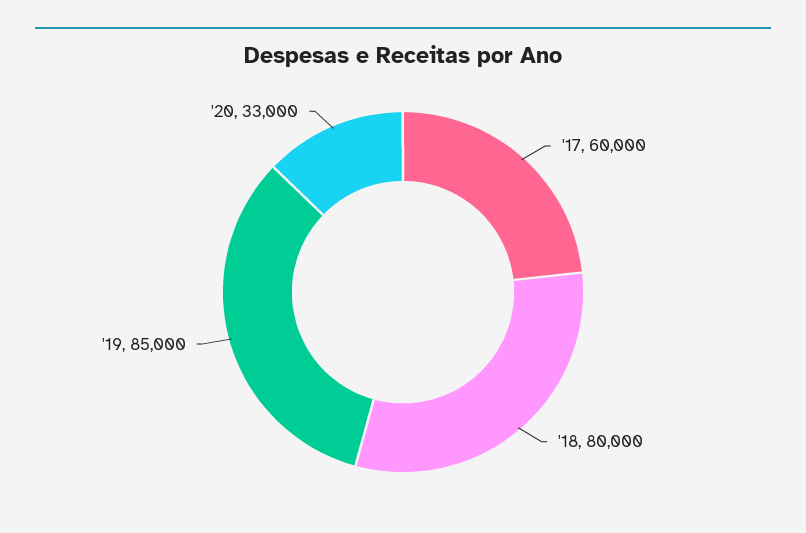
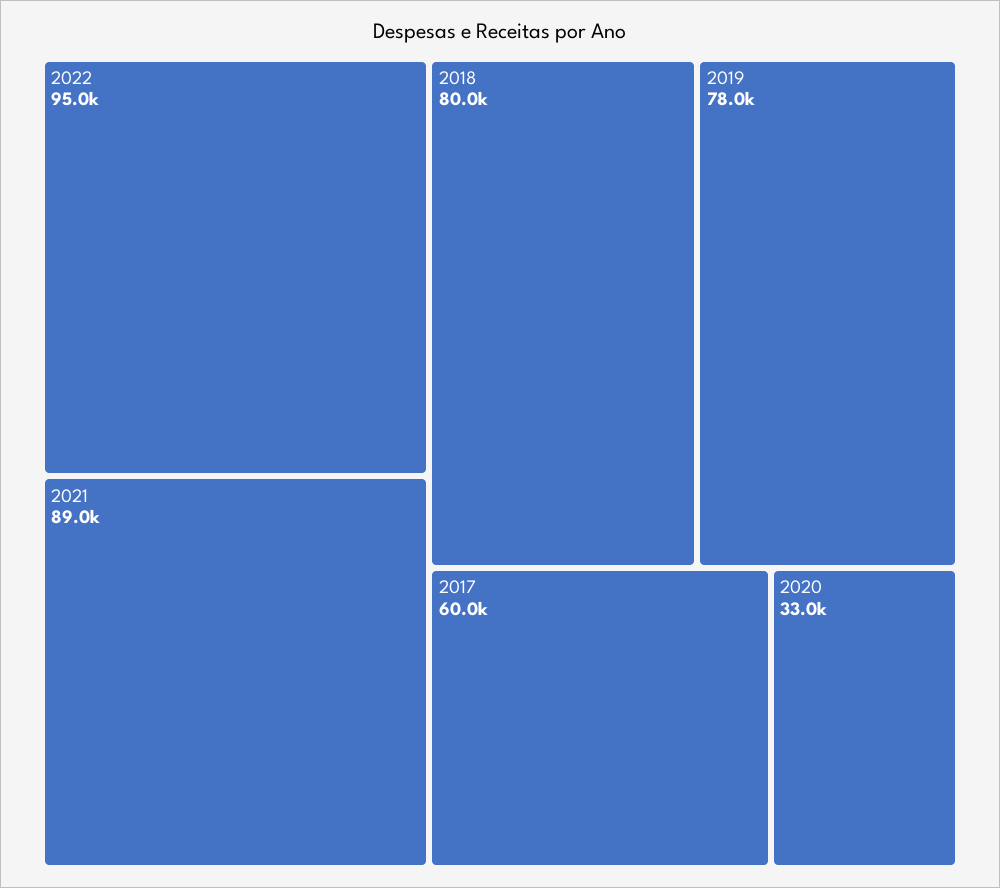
'19: 85000 -> 78000
2022: none -> 95000
2021: none -> 89000

